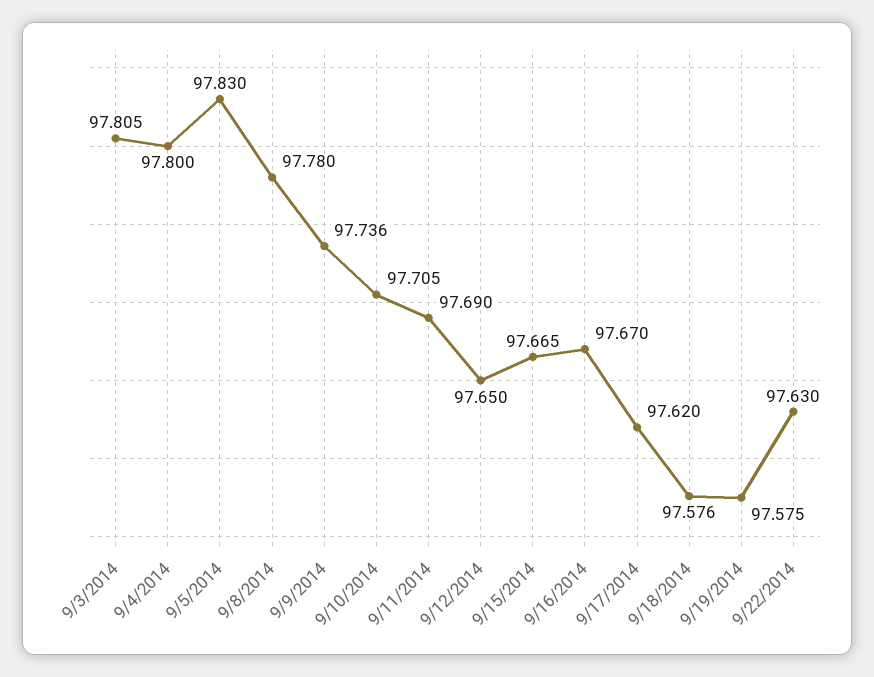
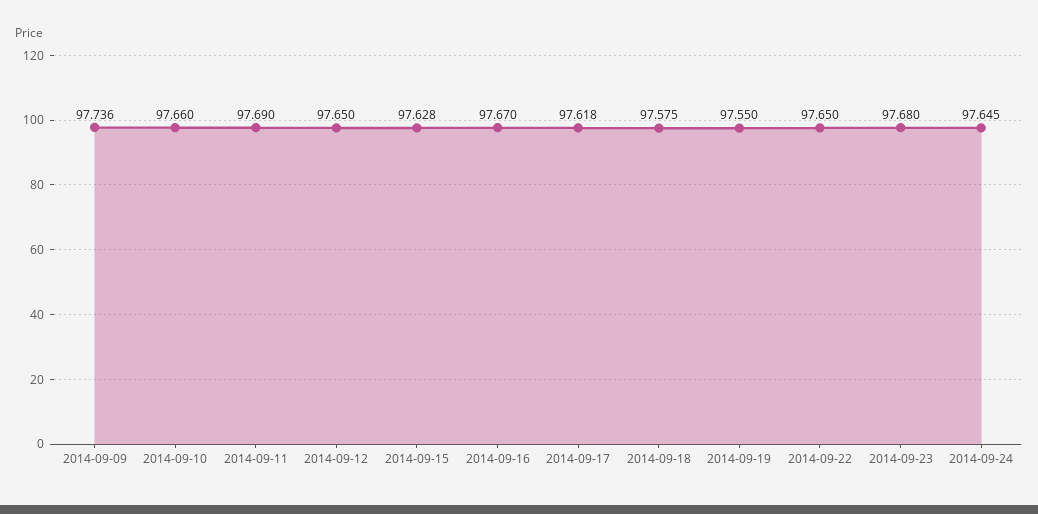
9/3/2014: 97.805 -> none
9/4/2014: 97.8 -> none
9/5/2014: 97.83 -> none
9/8/2014: 97.78 -> none
9/10/2014: 97.705 -> 97.66
9/15/2014: 97.665 -> 97.628
9/17/2014: 97.62 -> 97.618
9/18/2014: 97.576 -> 97.575
9/19/2014: 97.575 -> 97.55
9/22/2014: 97.63 -> 97.65
2014-09-23: none -> 97.68
2014-09-24: none -> 97.645

